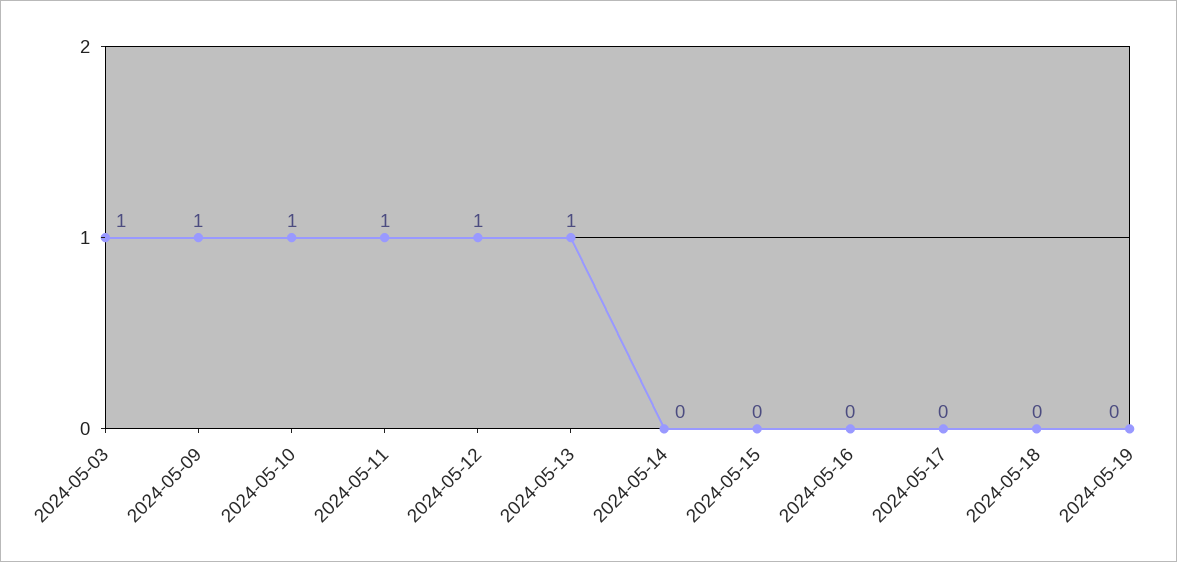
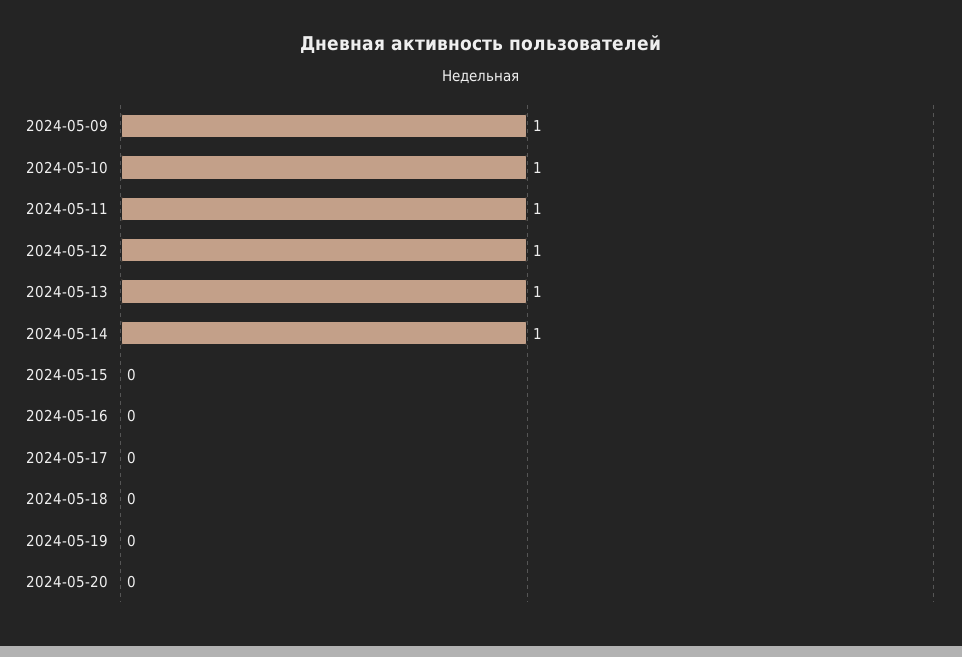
2024-05-03: 1 -> none
2024-05-14: 0 -> 1
2024-05-20: none -> 0

